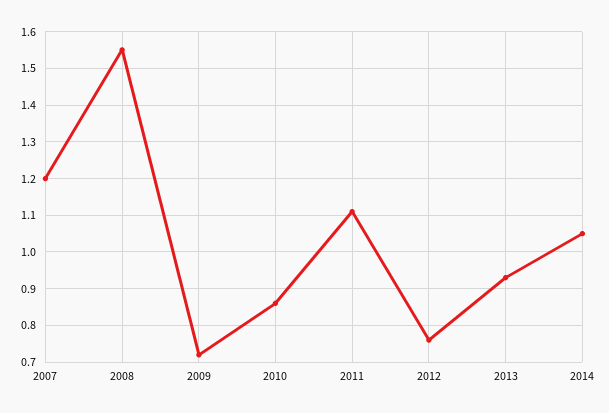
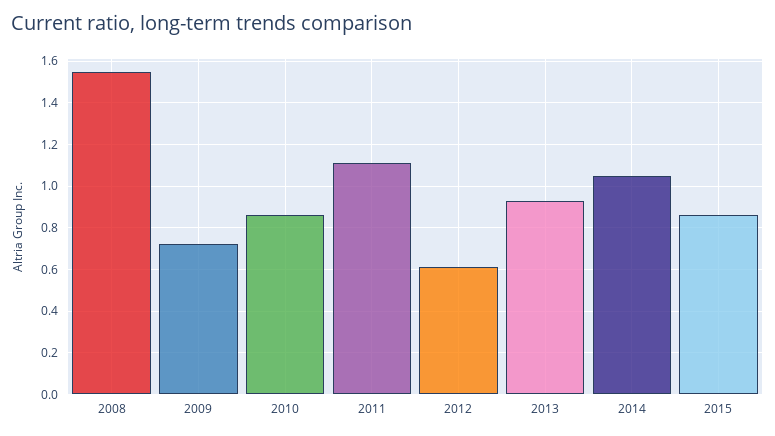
2007: 1.2 -> none
2012: 0.75 -> 0.6
2015: none -> 0.85

